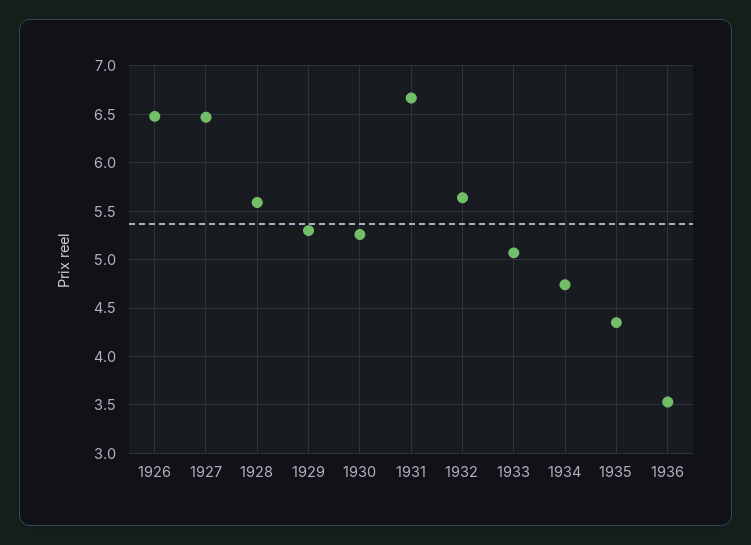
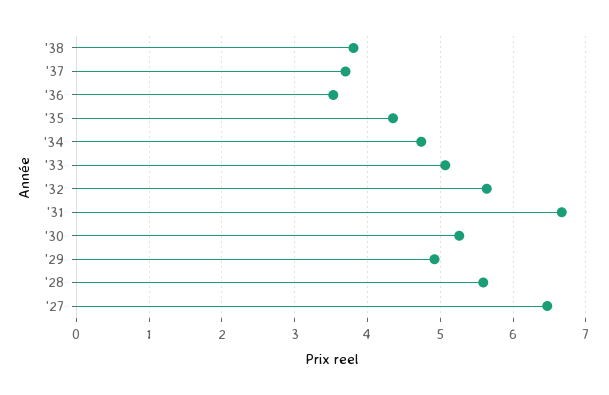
1926: 6.5 -> none
1929: 5.3 -> 4.9
'38: none -> 3.8
'37: none -> 3.7

